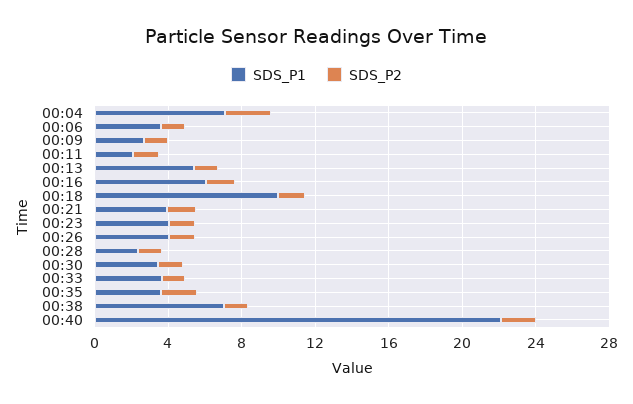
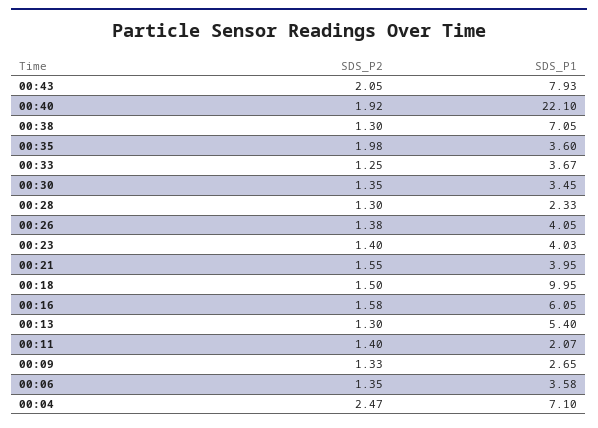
SDS_P2, 00:43: none -> 2.05
SDS_P1, 00:43: none -> 7.93

